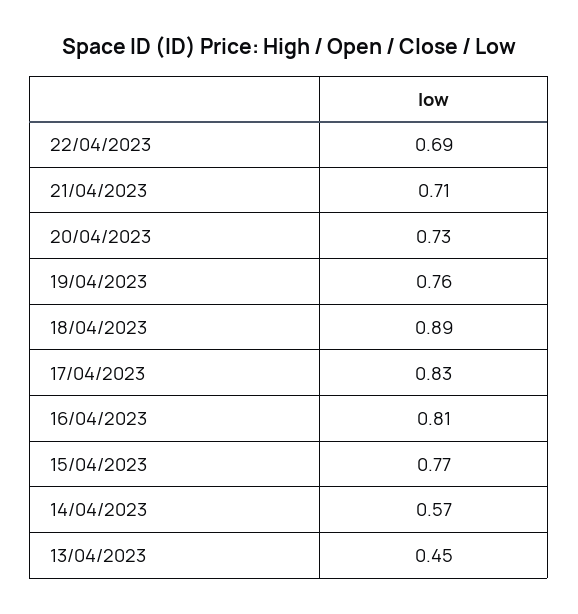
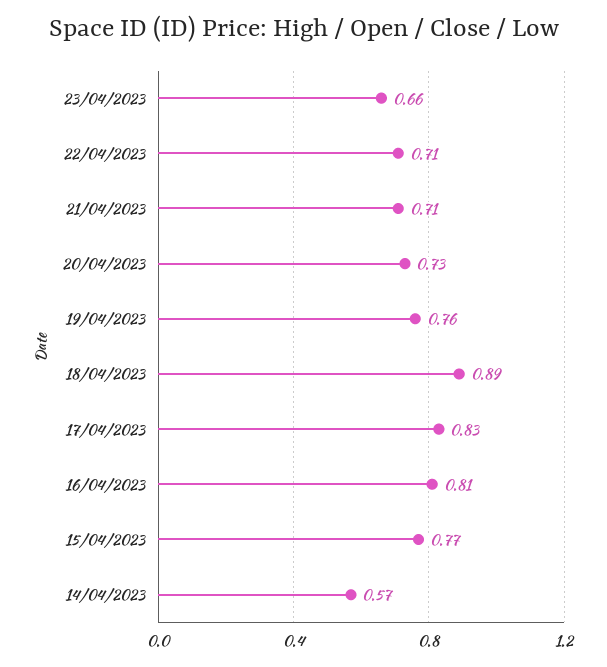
22/04/2023: 0.69 -> 0.71
13/04/2023: 0.45 -> none
23/04/2023: none -> 0.66

